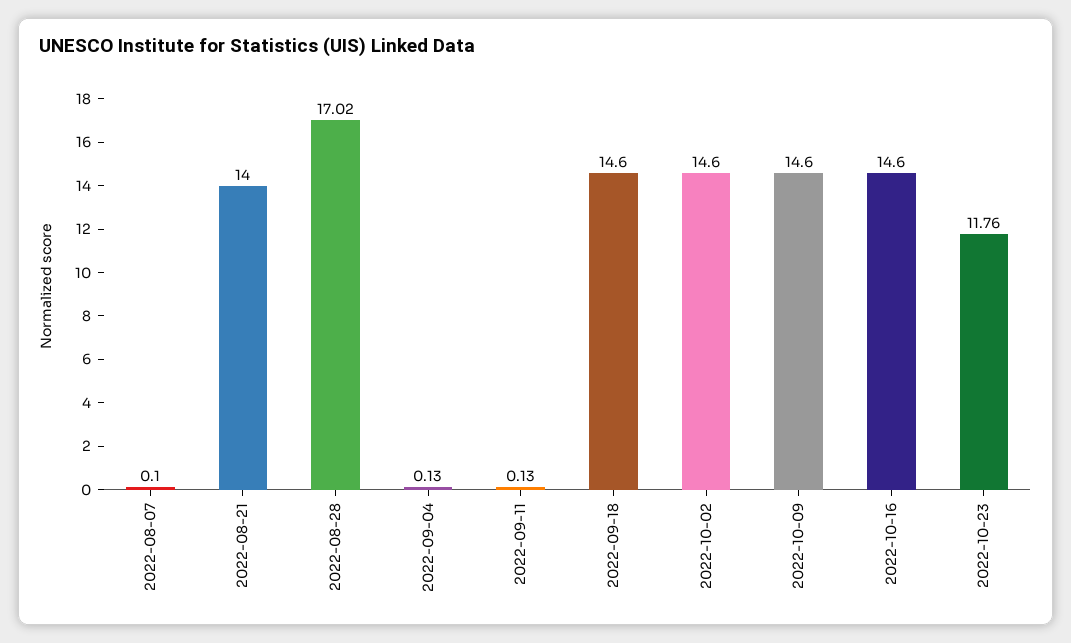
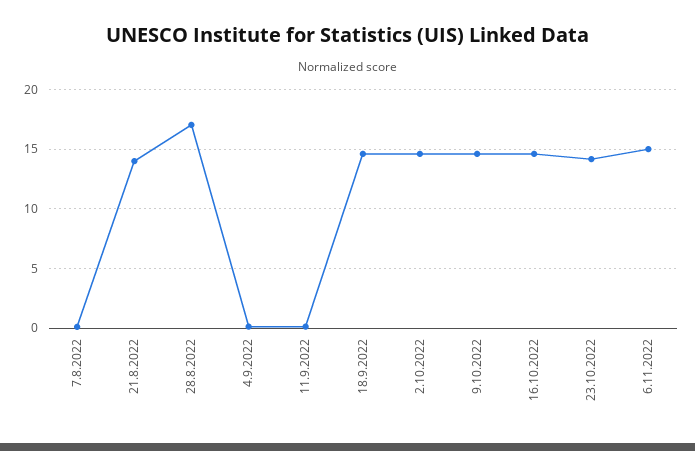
2022-10-23: 11.76 -> 14
6.11.2022: none -> 15

